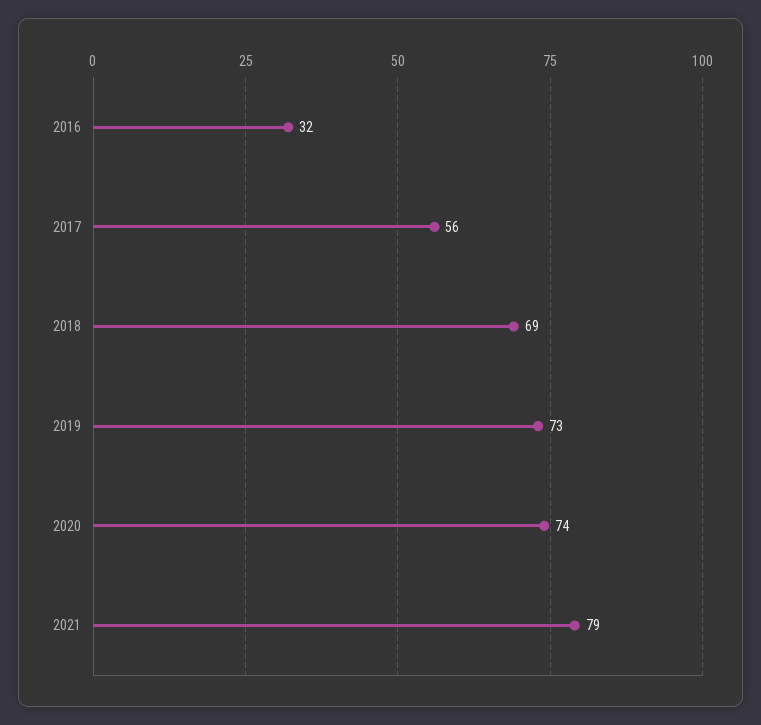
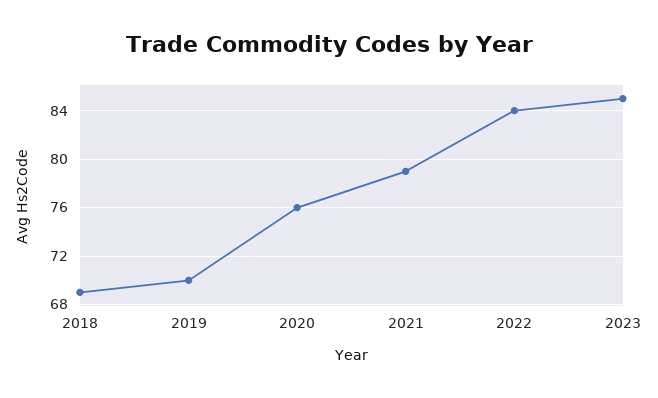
2016: 32 -> none
2017: 56 -> none
2019: 73 -> 70
2020: 74 -> 76
2022: none -> 84
2023: none -> 85

